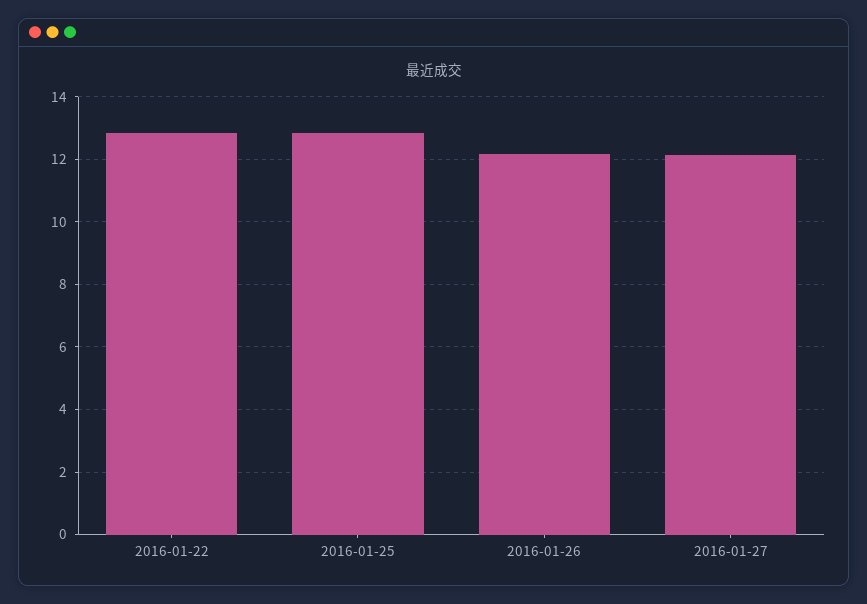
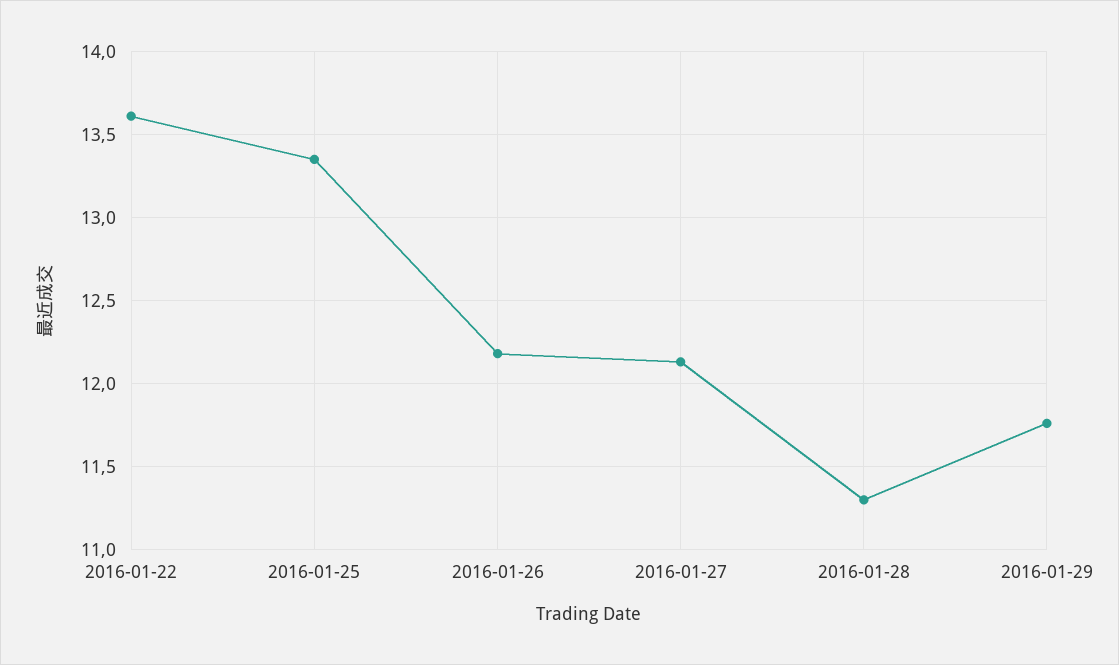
2016-01-22: 12.8 -> 13.6
2016-01-25: 12.8 -> 13.35
2016-01-28: none -> 11.3
2016-01-29: none -> 11.75

